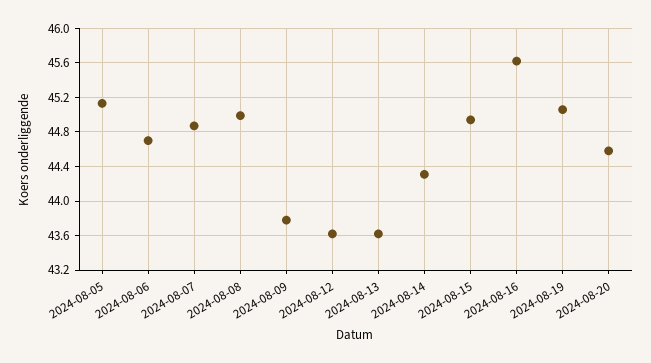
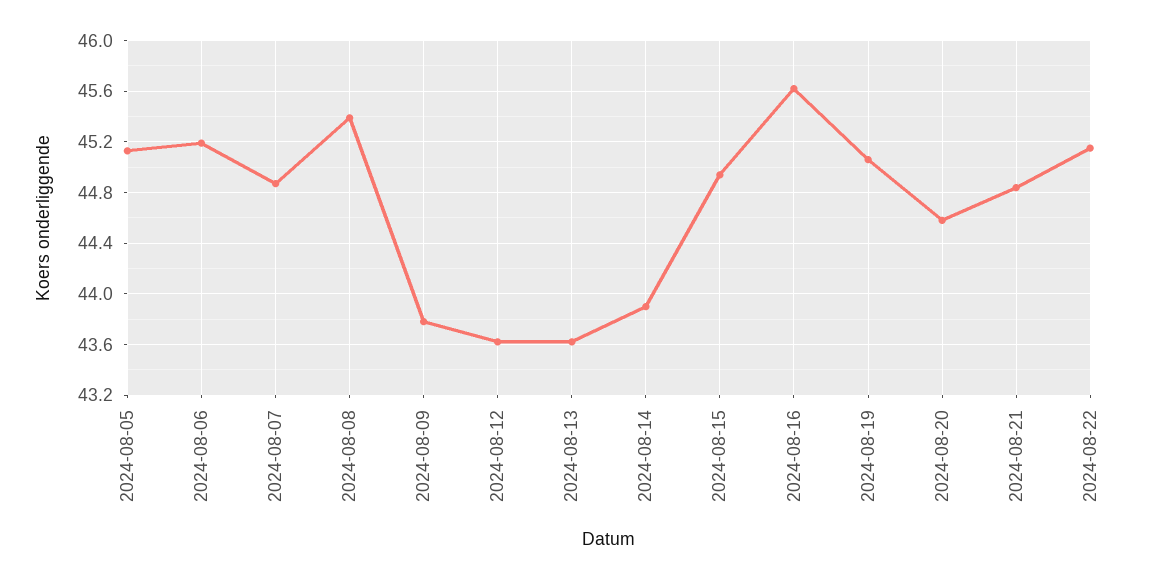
2024-08-06: 44.7 -> 45.2
2024-08-08: 45 -> 45.4
2024-08-14: 44.3 -> 43.9
2024-08-21: none -> 44.85
2024-08-22: none -> 45.15

